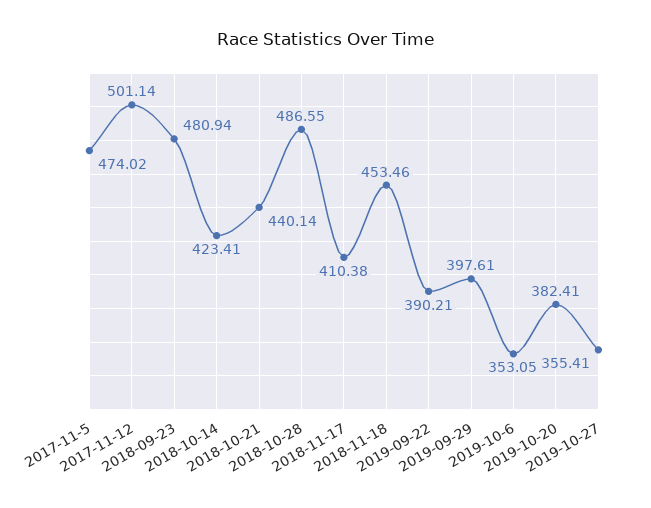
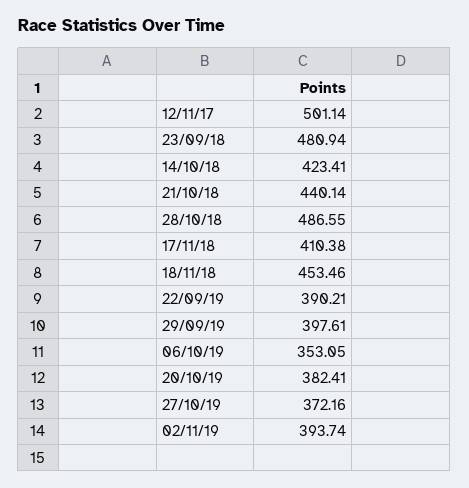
2017-11-5: 474.02 -> none
2019-10-27: 355.41 -> 372.16
02/11/19: none -> 393.74

